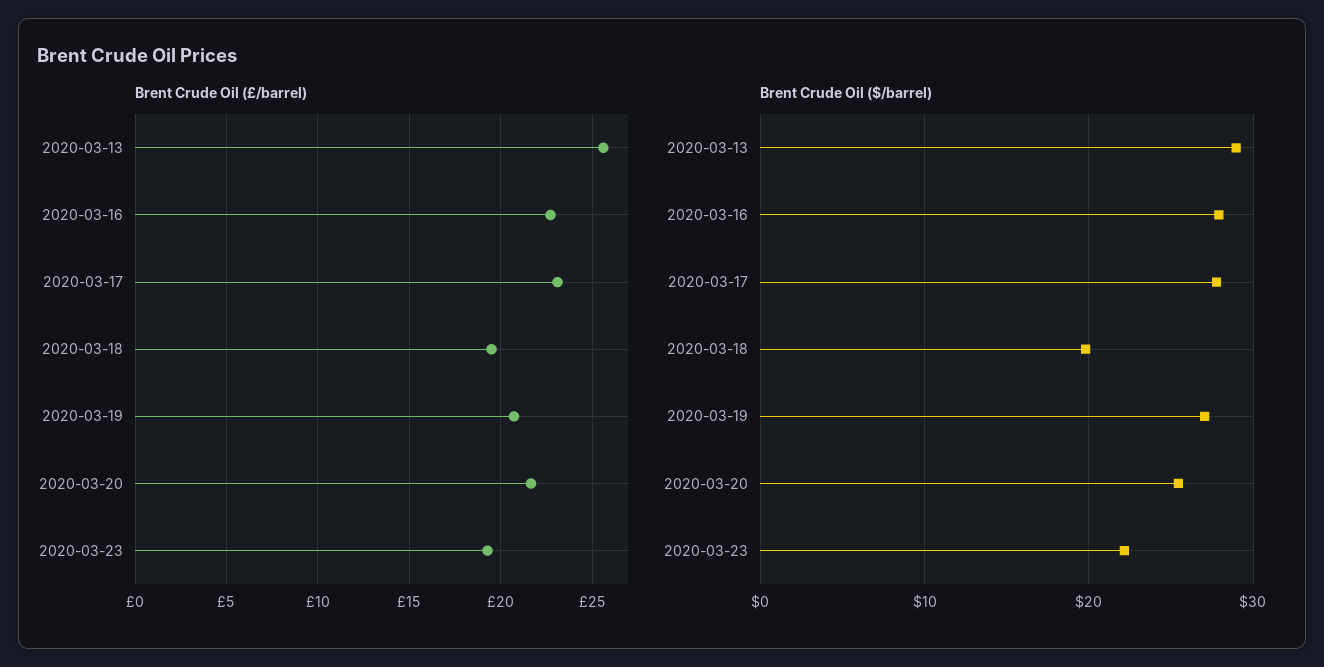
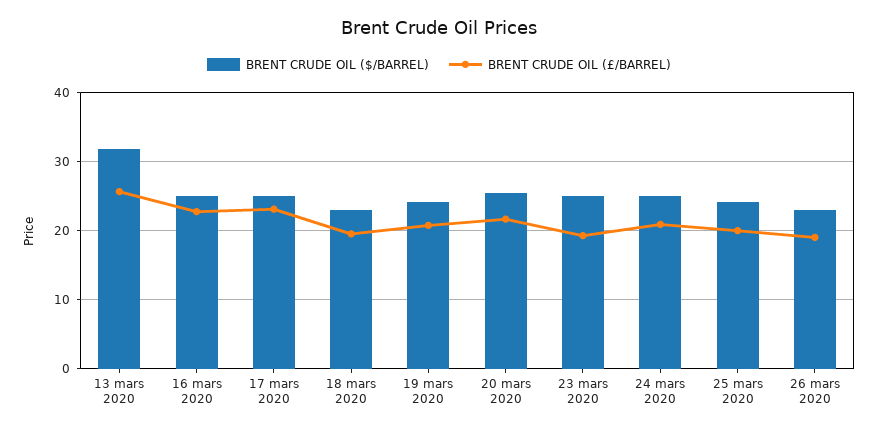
Brent Crude Oil ($/barrel), 2020-03-13: 29 -> 32
Brent Crude Oil ($/barrel), 2020-03-16: 28 -> 25
Brent Crude Oil ($/barrel), 2020-03-17: 28 -> 25
Brent Crude Oil ($/barrel), 2020-03-18: 20 -> 23
Brent Crude Oil ($/barrel), 2020-03-19: 27 -> 24
Brent Crude Oil ($/barrel), 2020-03-23: 22 -> 25
Brent Crude Oil ($/barrel), 24 mars 2020: none -> 25
Brent Crude Oil (£/barrel), 24 mars 2020: none -> 21
Brent Crude Oil ($/barrel), 25 mars 2020: none -> 24
Brent Crude Oil (£/barrel), 25 mars 2020: none -> 20
Brent Crude Oil ($/barrel), 26 mars 2020: none -> 23
Brent Crude Oil (£/barrel), 26 mars 2020: none -> 19

